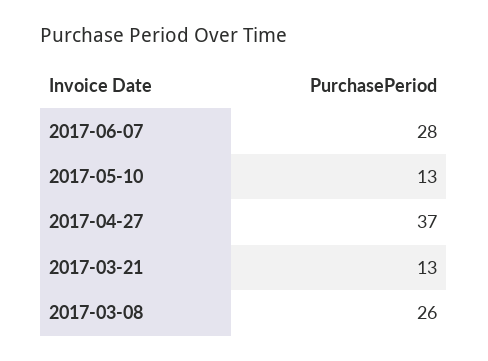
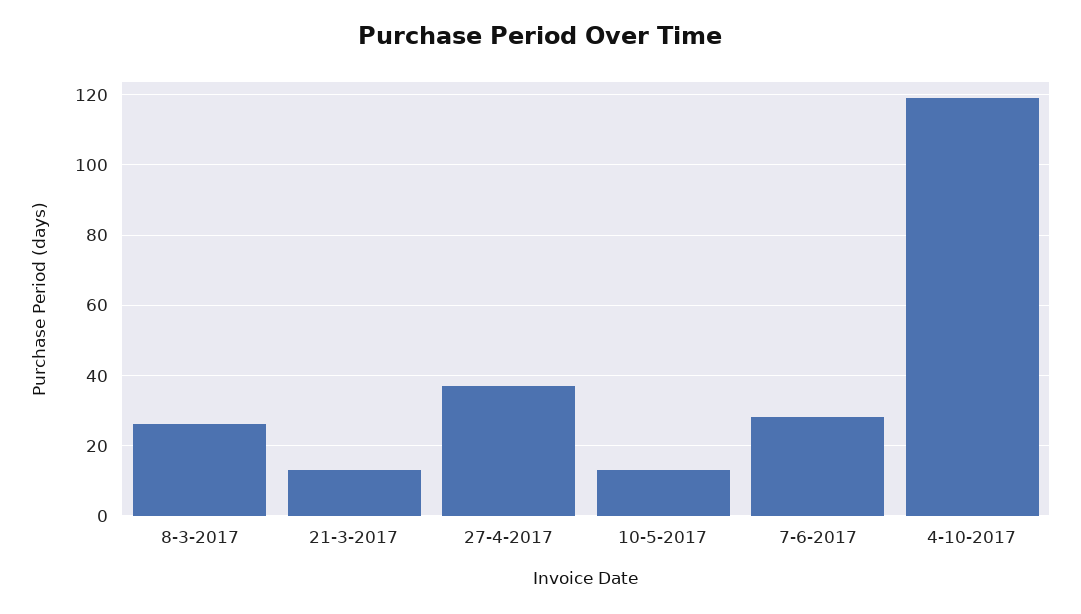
4-10-2017: none -> 120

